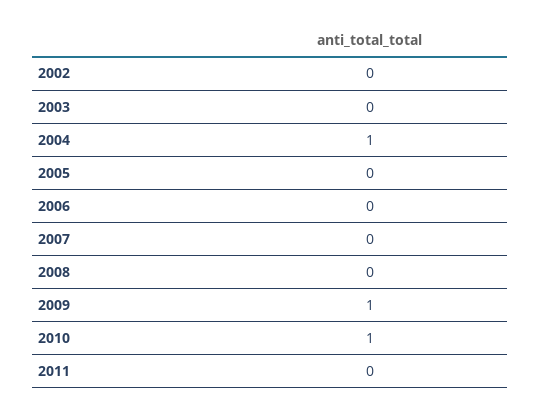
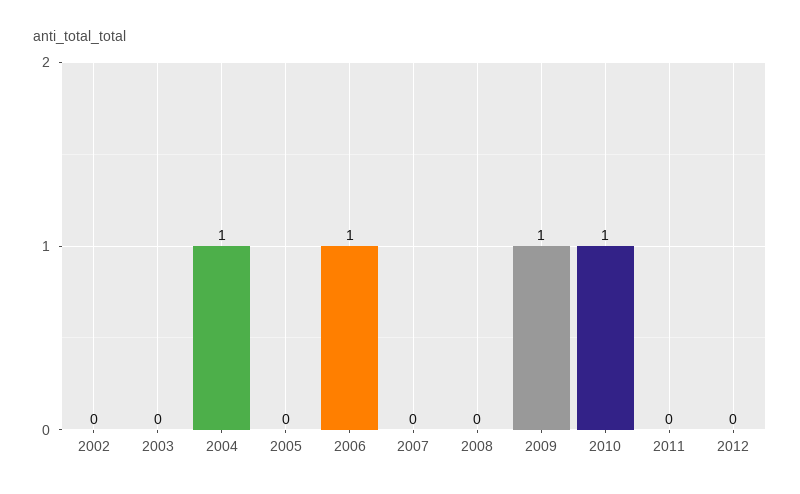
2006: 0 -> 1
2012: none -> 0

